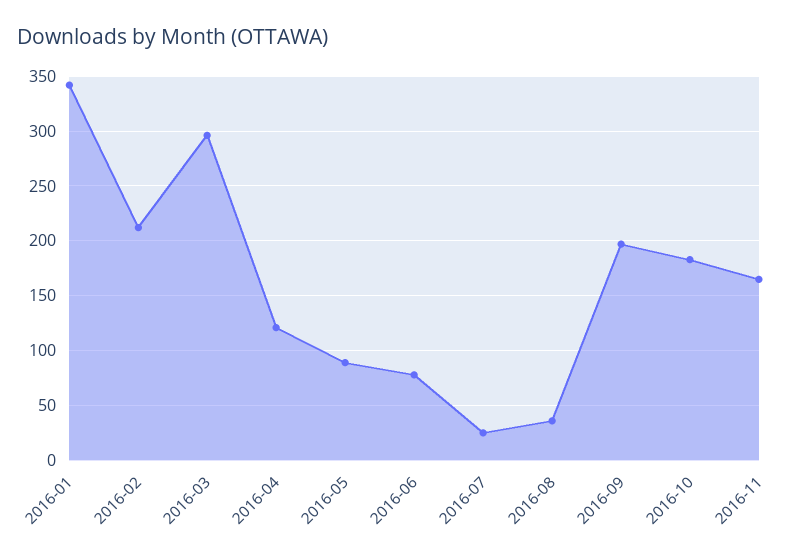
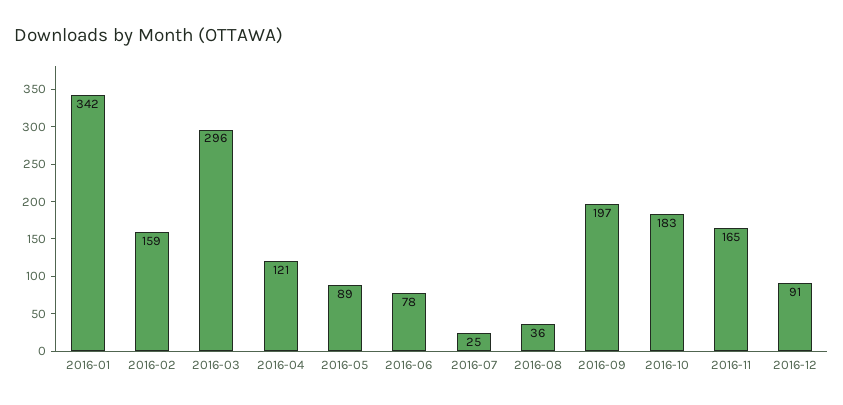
2016-02: 210 -> 159
2016-12: none -> 91

